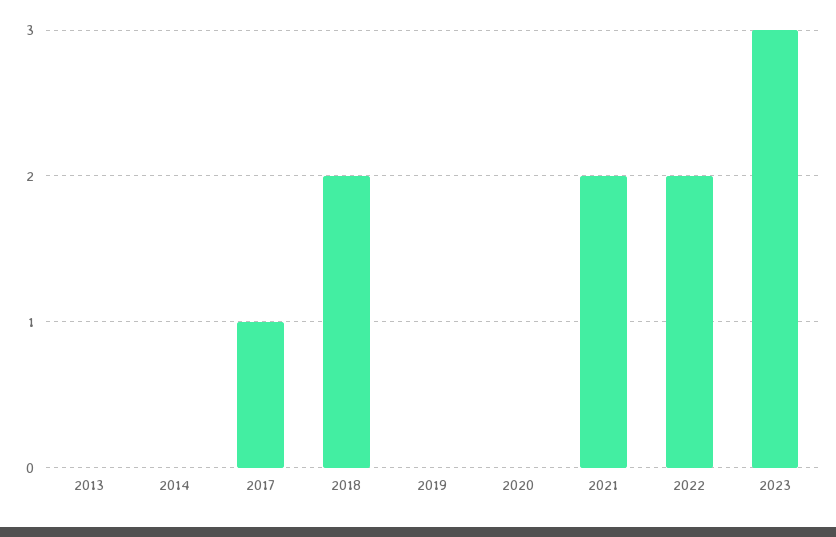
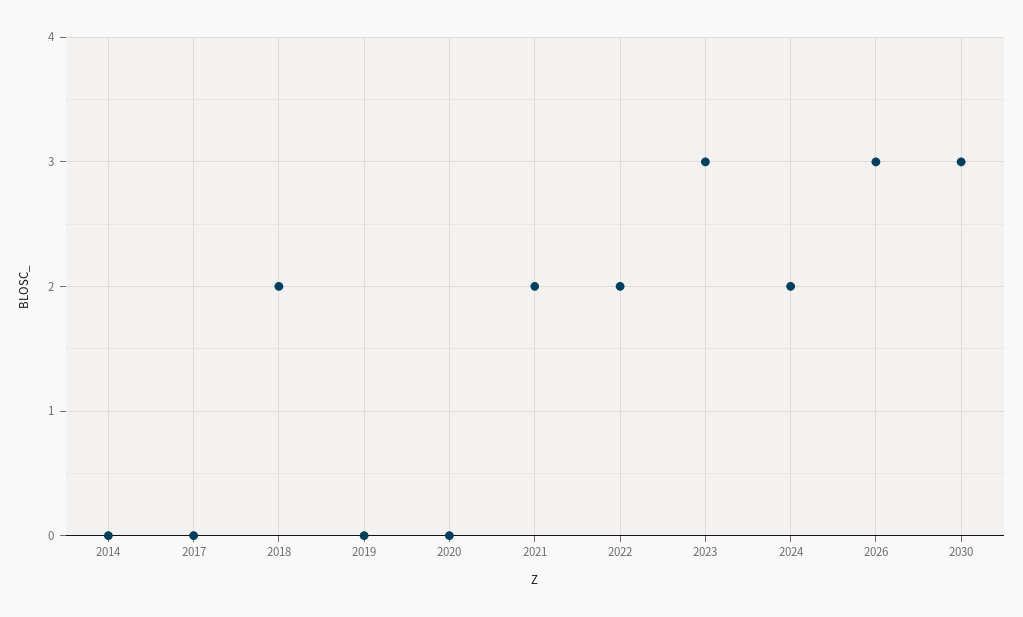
2013: 0 -> none
2017: 1 -> 0
2024: none -> 2
2026: none -> 3
2030: none -> 3

